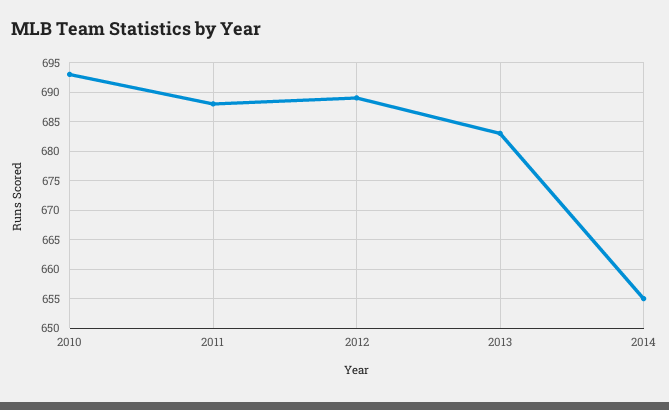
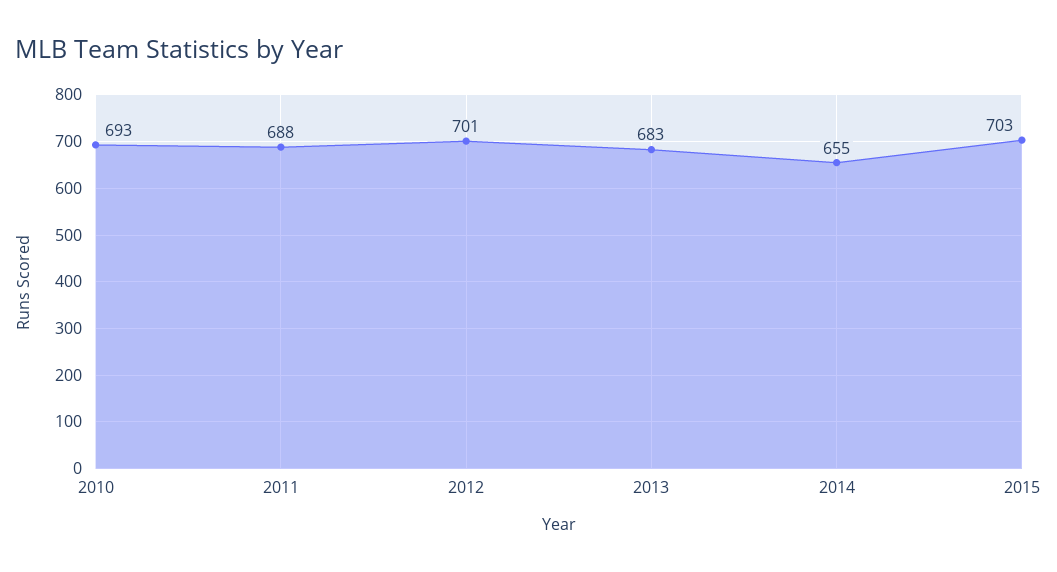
2012: 690 -> 701
2015: none -> 703

